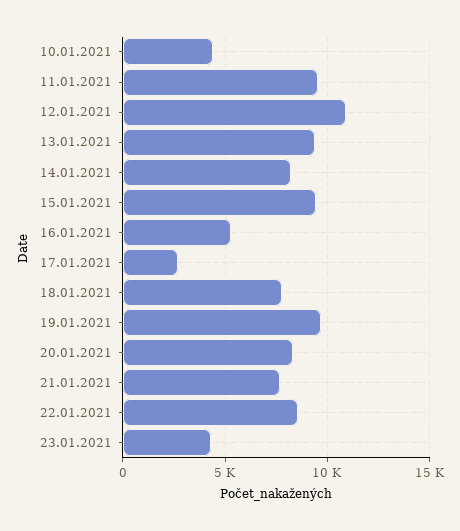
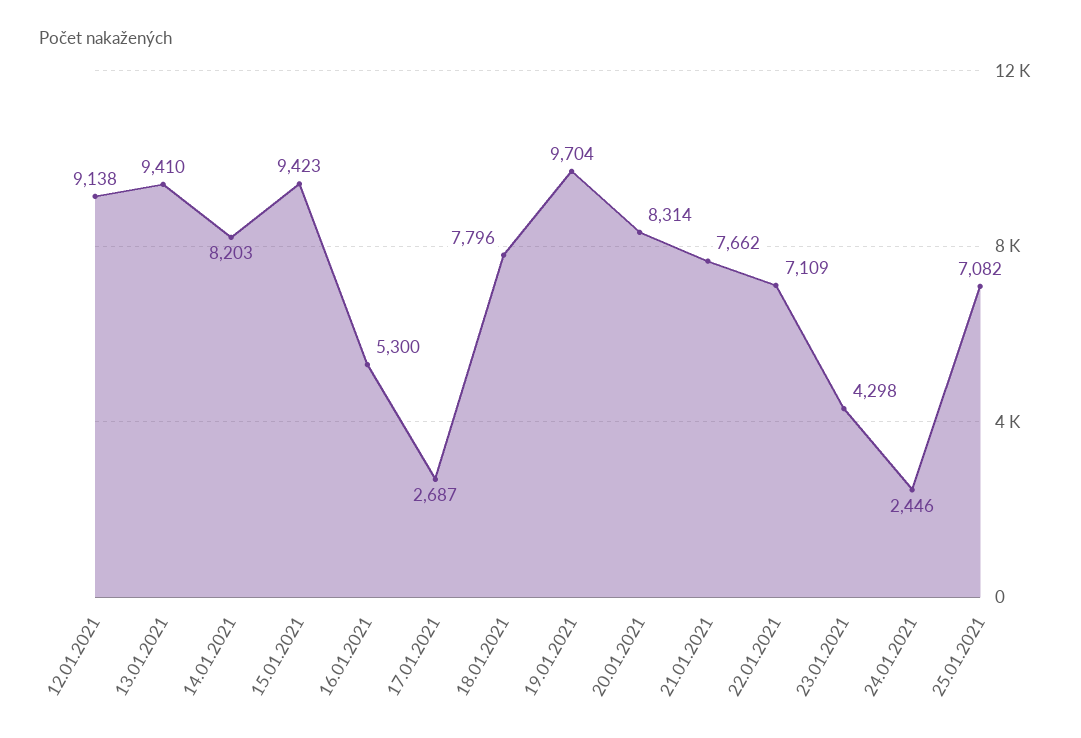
10.01.2021: 4500 -> none
11.01.2021: 9500 -> none
12.01.2021: 11000 -> 9138
22.01.2021: 8500 -> 7109
24.01.2021: none -> 2446
25.01.2021: none -> 7082

